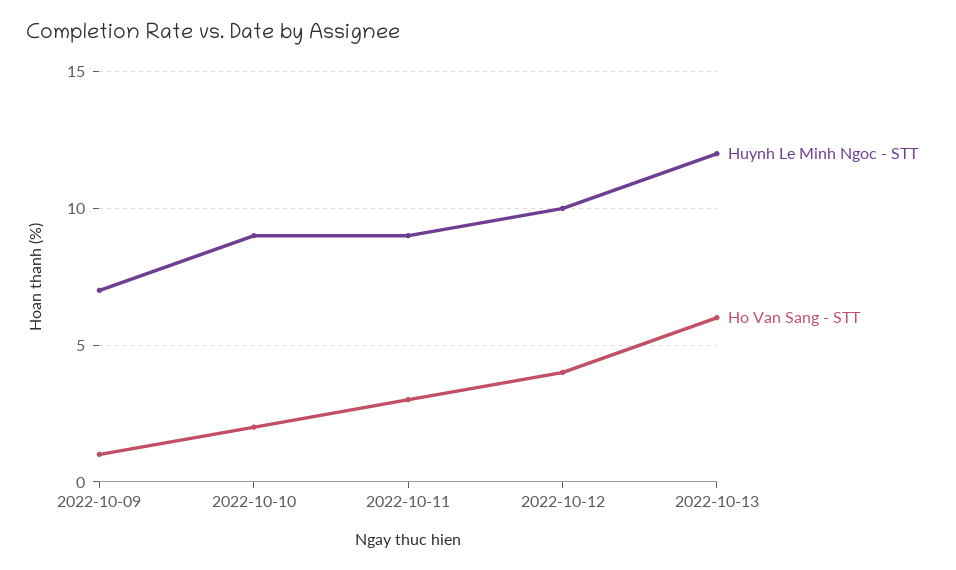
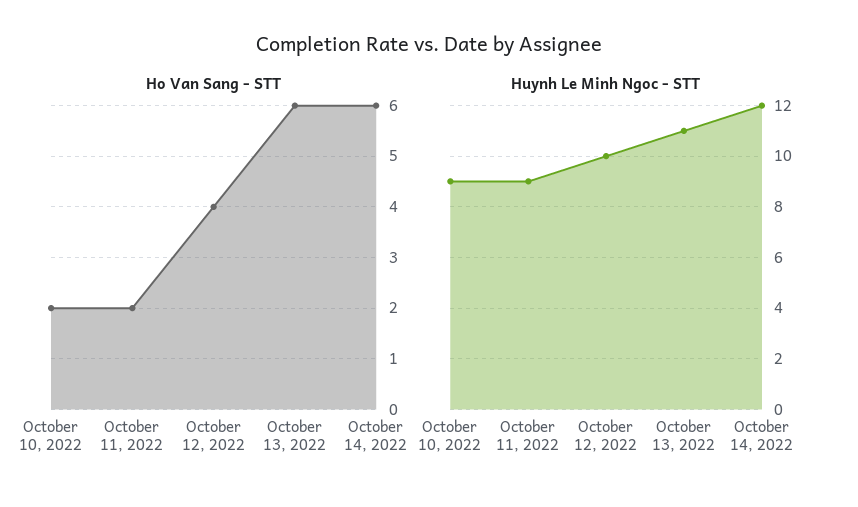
Huynh Le Minh Ngoc - STT, 2022-10-09: 7 -> none
Ho Van Sang - STT, 2022-10-09: 1 -> none
Ho Van Sang - STT, 2022-10-11: 3 -> 2
Huynh Le Minh Ngoc - STT, 2022-10-13: 12 -> 11
Ho Van Sang - STT, October 14, 2022: none -> 6
Huynh Le Minh Ngoc - STT, October 14, 2022: none -> 12

